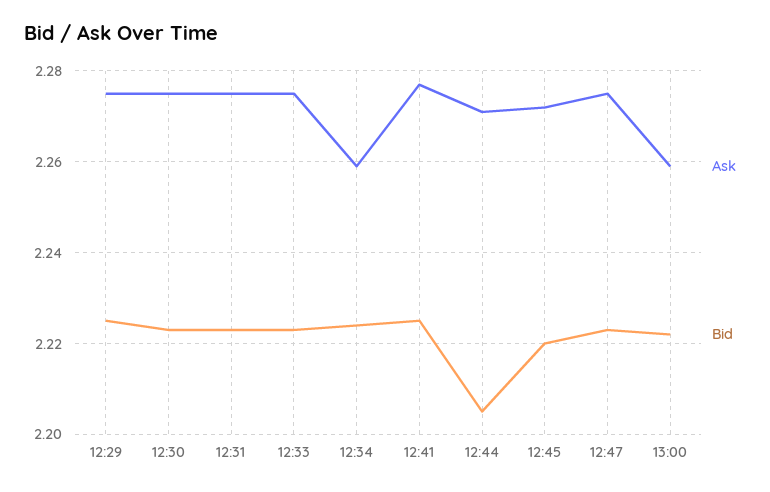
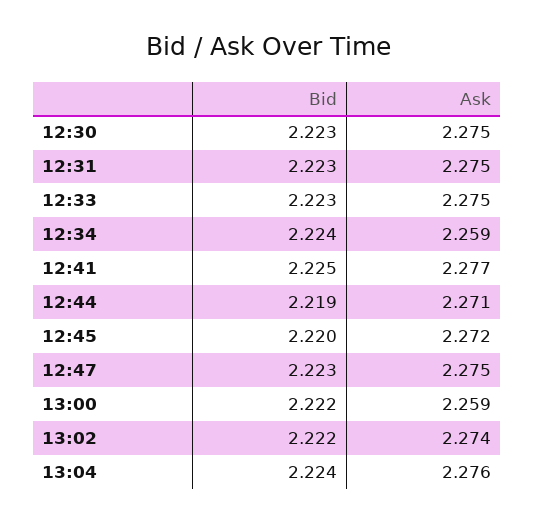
Ask, 12:29: 2.275 -> none
Bid, 12:29: 2.225 -> none
Bid, 12:44: 2.205 -> 2.219
Bid, 13:02: none -> 2.222
Ask, 13:02: none -> 2.274
Bid, 13:04: none -> 2.224
Ask, 13:04: none -> 2.276

